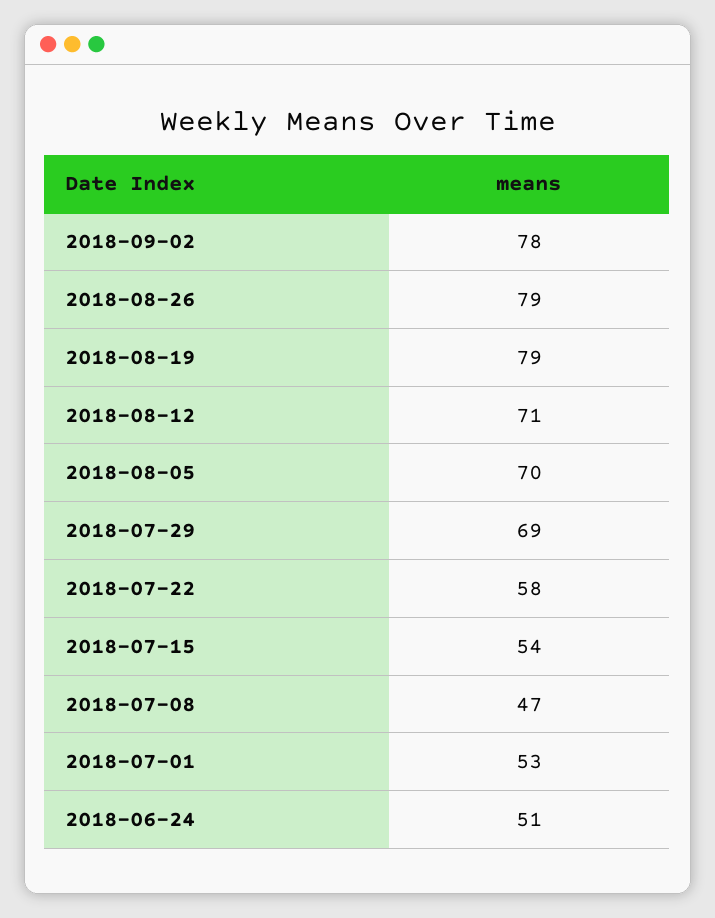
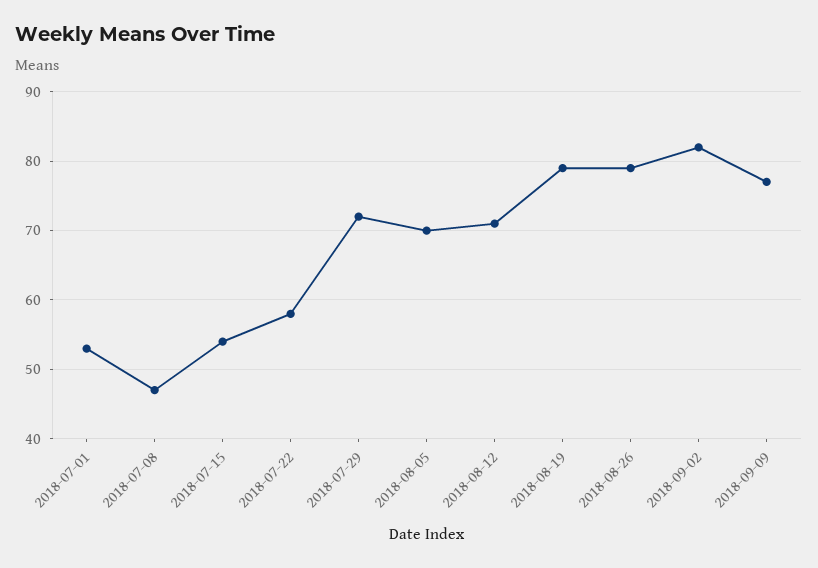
2018-09-02: 78 -> 82
2018-07-29: 69 -> 72
2018-06-24: 51 -> none
2018-09-09: none -> 77

